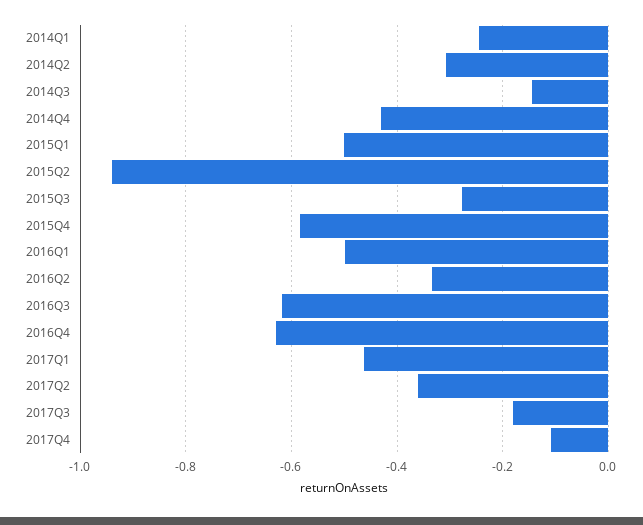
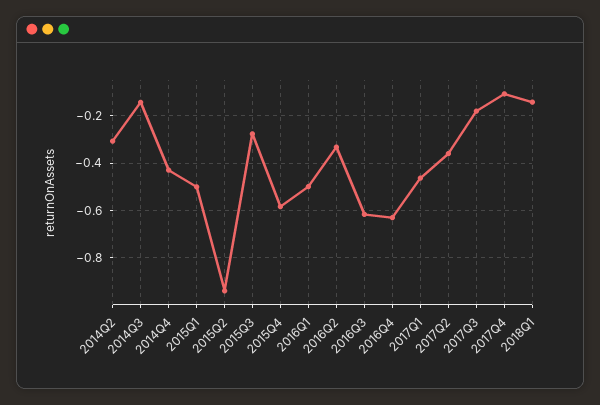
2014Q1: -0.24 -> none
2018Q1: none -> -0.15

